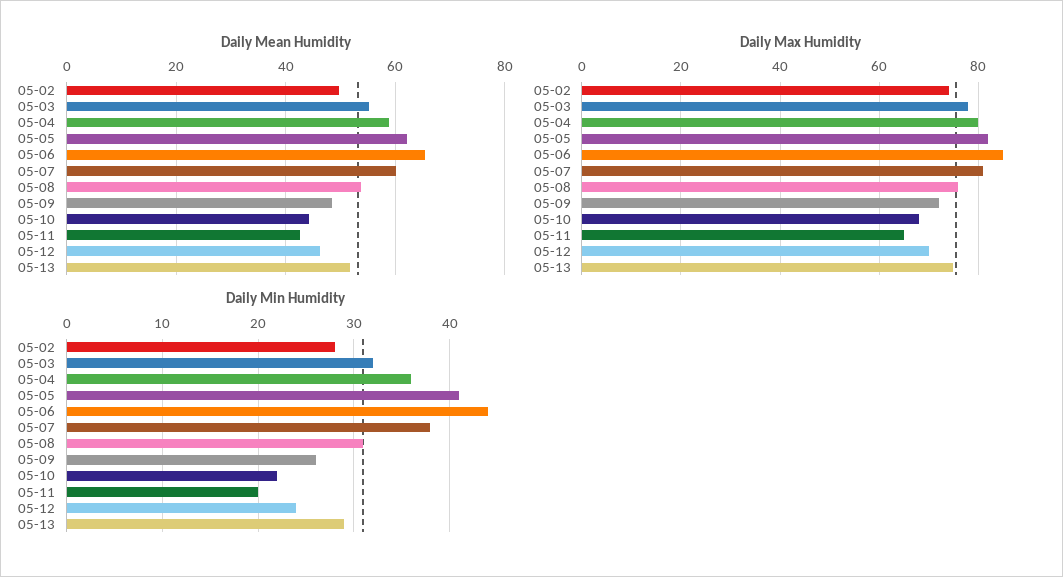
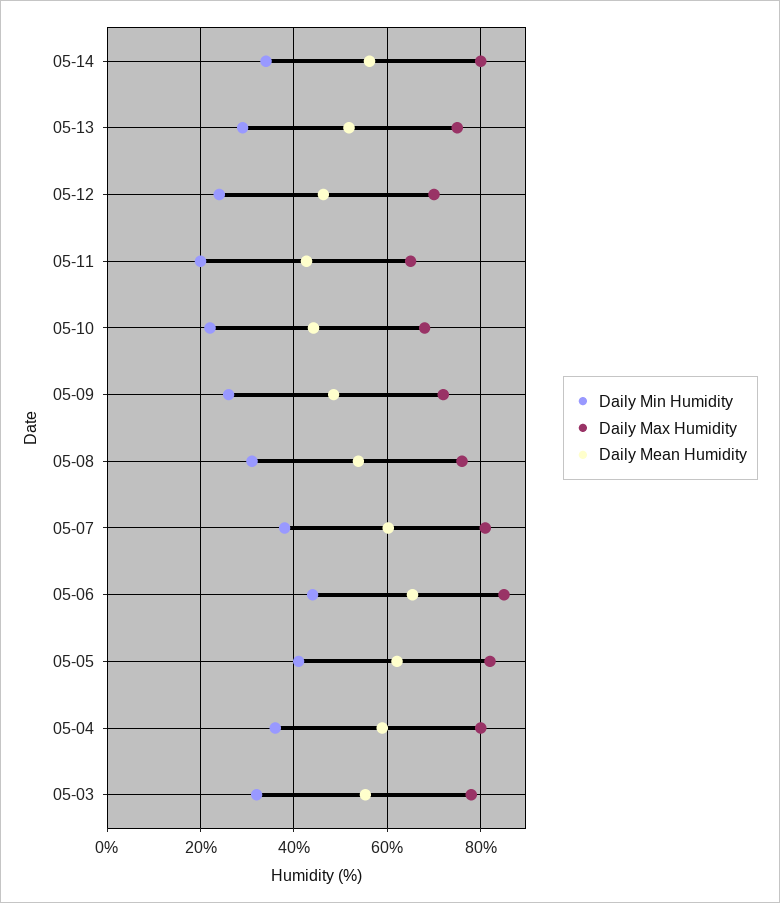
Daily Mean Humidity, 05-02: 50 -> none
Daily Max Humidity, 05-02: 75 -> none
Daily Min Humidity, 05-02: 28 -> none
Daily Min Humidity, 05-14: none -> 34
Daily Max Humidity, 05-14: none -> 80
Daily Mean Humidity, 05-14: none -> 56

